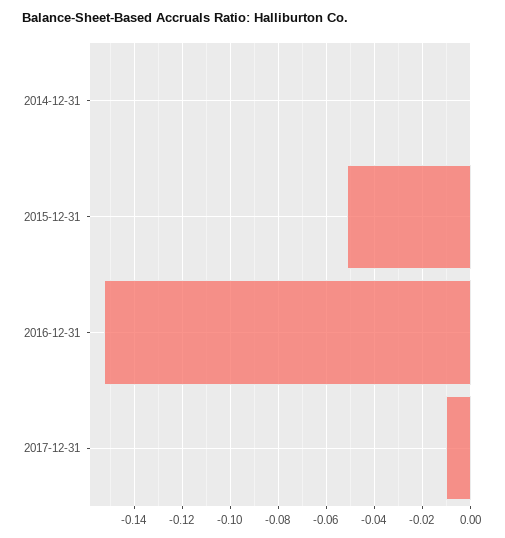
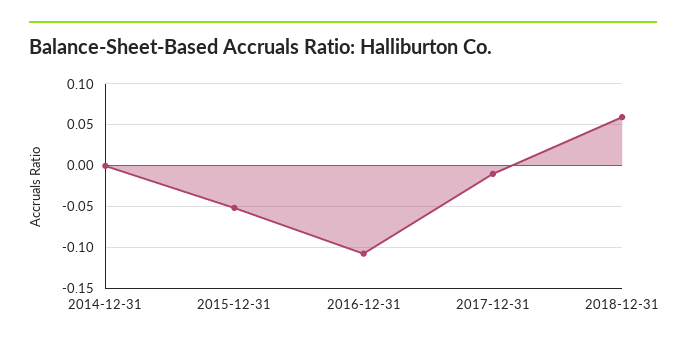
2016-12-31: -0.1525 -> -0.11
2018-12-31: none -> 0.06

